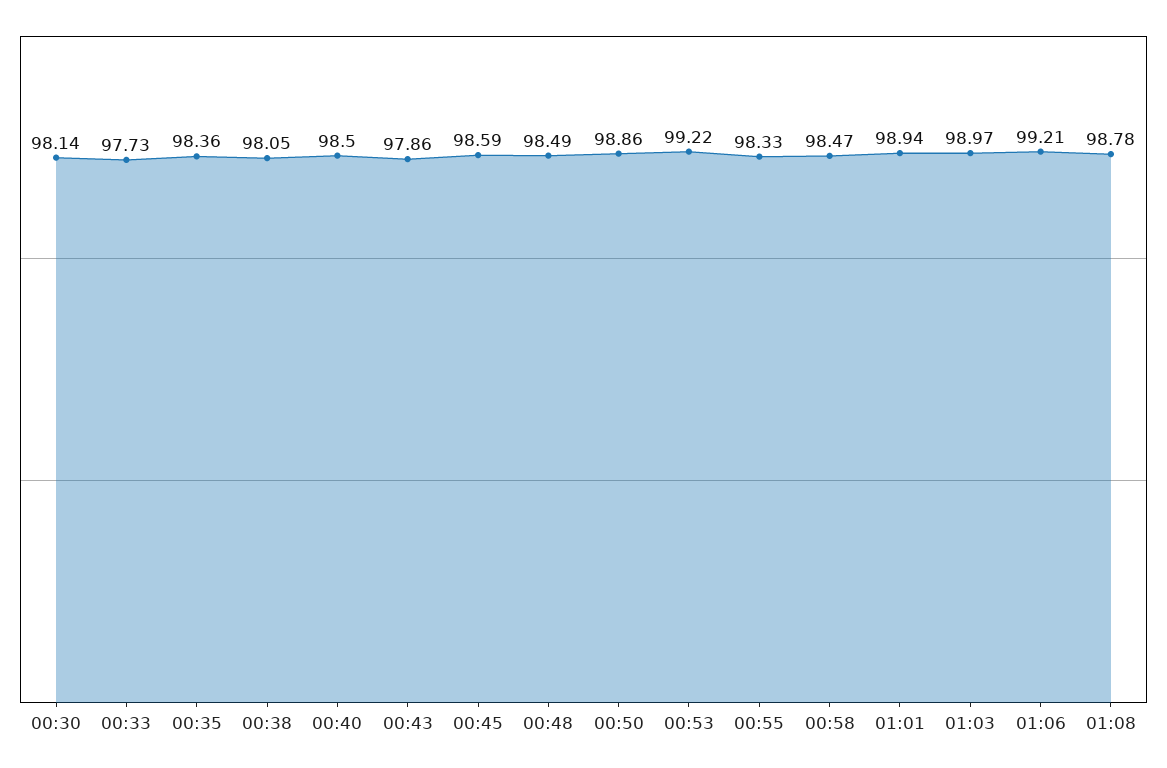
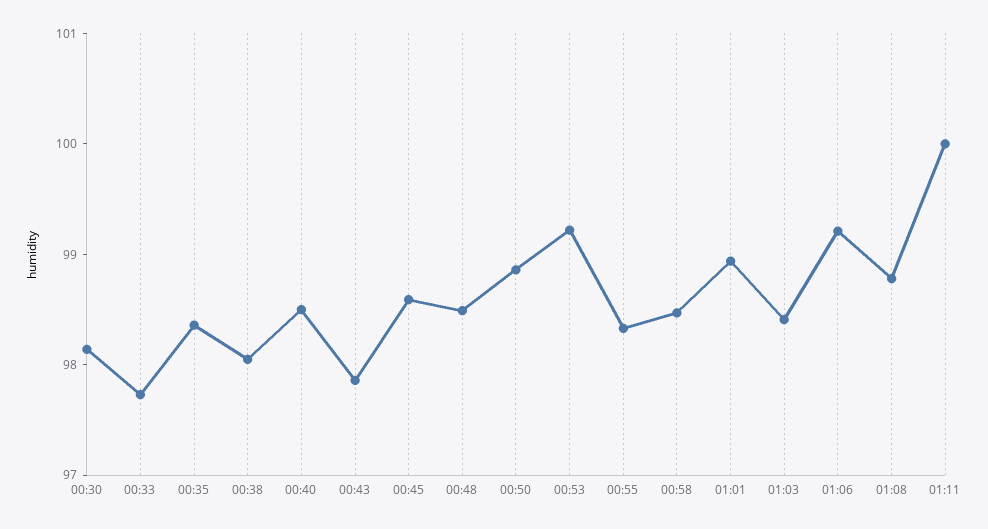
01:03: 98.97 -> 98.4
01:11: none -> 100

